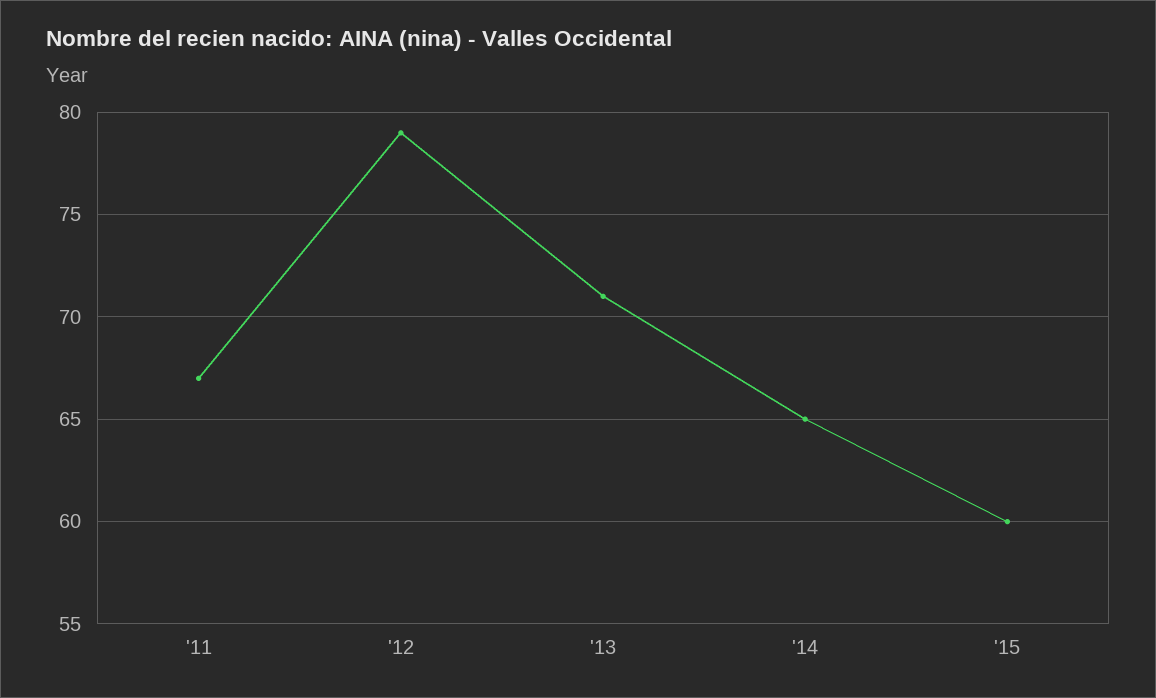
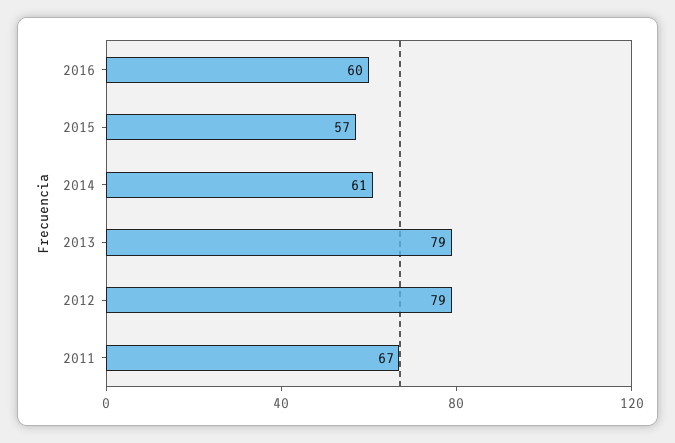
'13: 71 -> 79
'14: 65 -> 61
'15: 60 -> 57
2016: none -> 60

